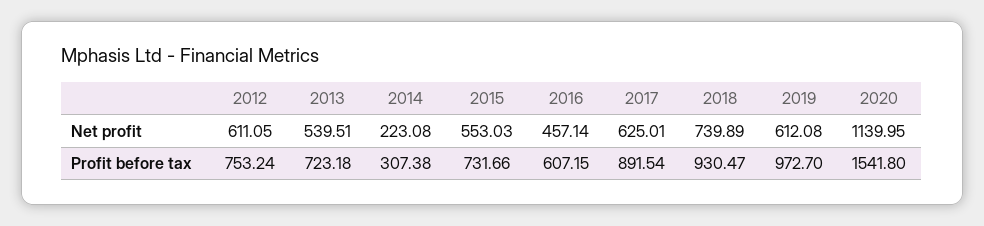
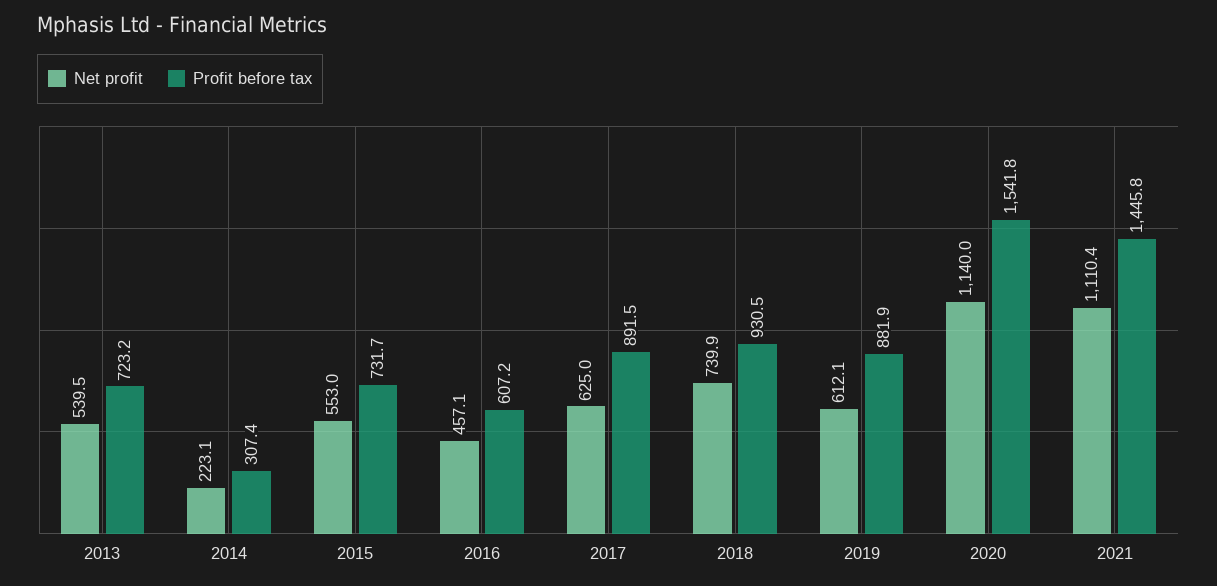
Net profit, 2012: 611.05 -> none
Profit before tax, 2012: 753.24 -> none
Profit before tax, 2019: 972.7 -> 881.9
Net profit, 2021: none -> 1110.4
Profit before tax, 2021: none -> 1445.8

